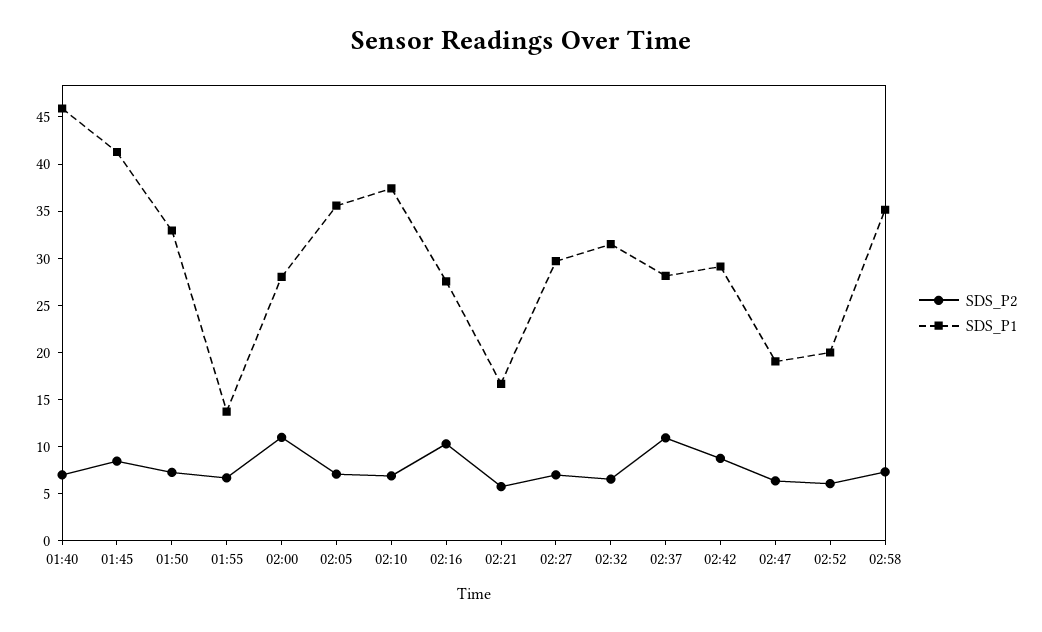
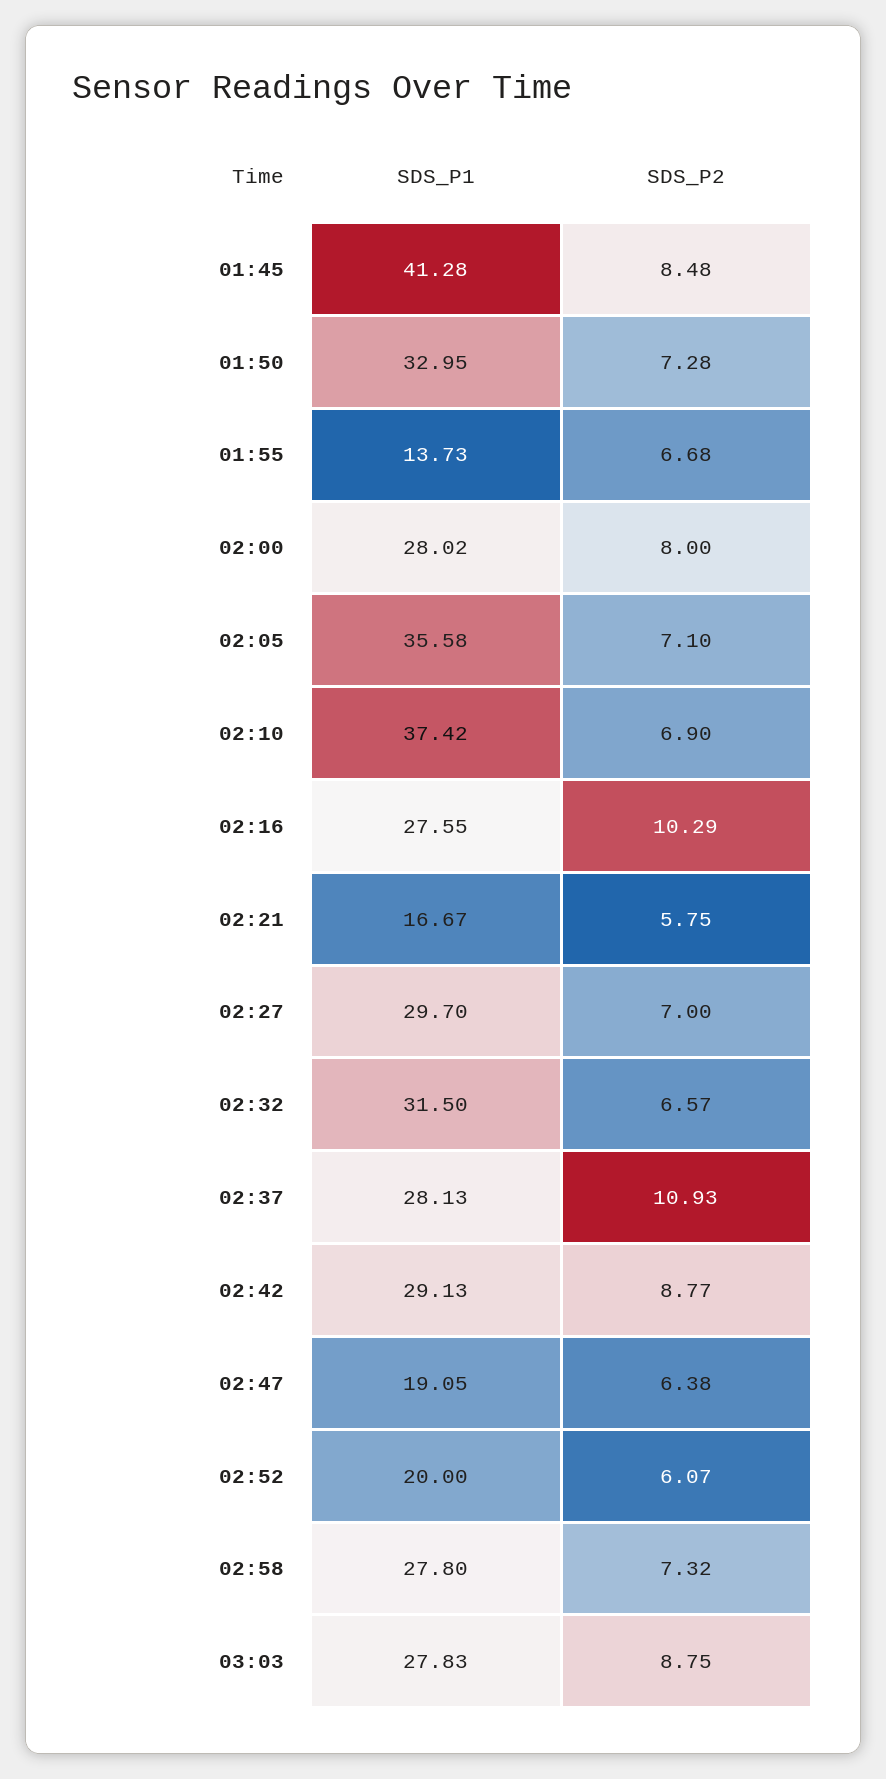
SDS_P2, 01:40: 7 -> none
SDS_P1, 01:40: 46 -> none
SDS_P2, 02:00: 11 -> 8
SDS_P1, 02:58: 35 -> 27.8
SDS_P1, 03:03: none -> 27.83
SDS_P2, 03:03: none -> 8.75

